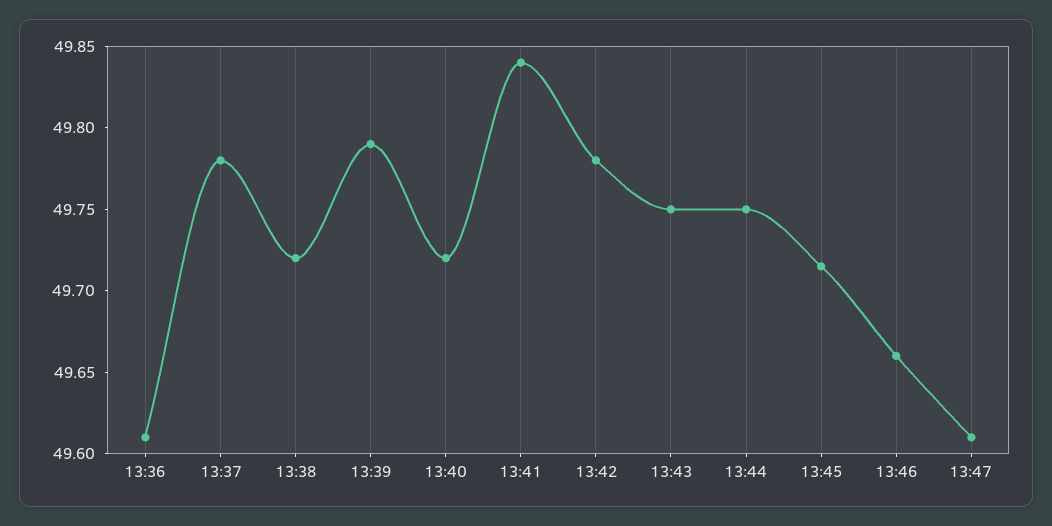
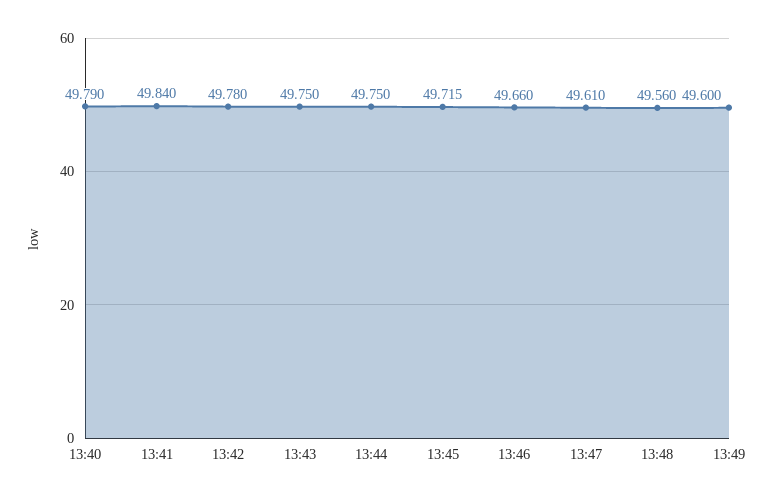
13:36: 49.61 -> none
13:37: 49.78 -> none
13:38: 49.72 -> none
13:39: 49.79 -> none
13:40: 49.72 -> 49.79
13:48: none -> 49.56
13:49: none -> 49.6

